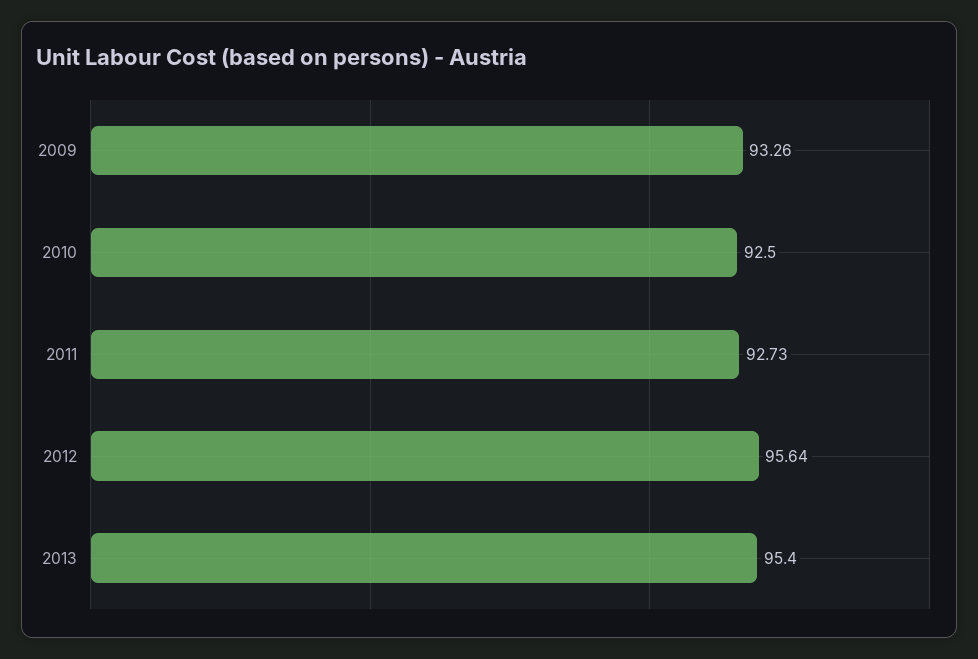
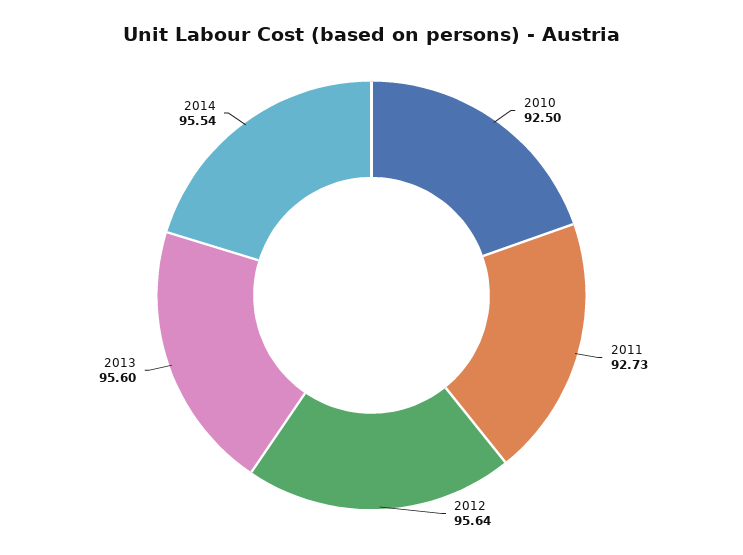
2009: 93.26 -> none
2013: 95.4 -> 95.6
2014: none -> 95.54

